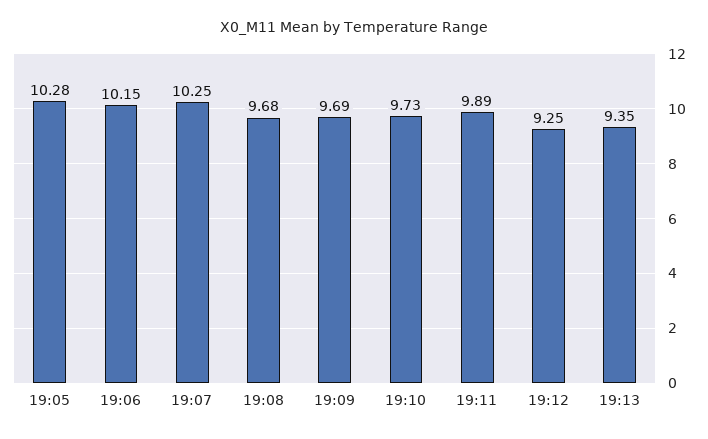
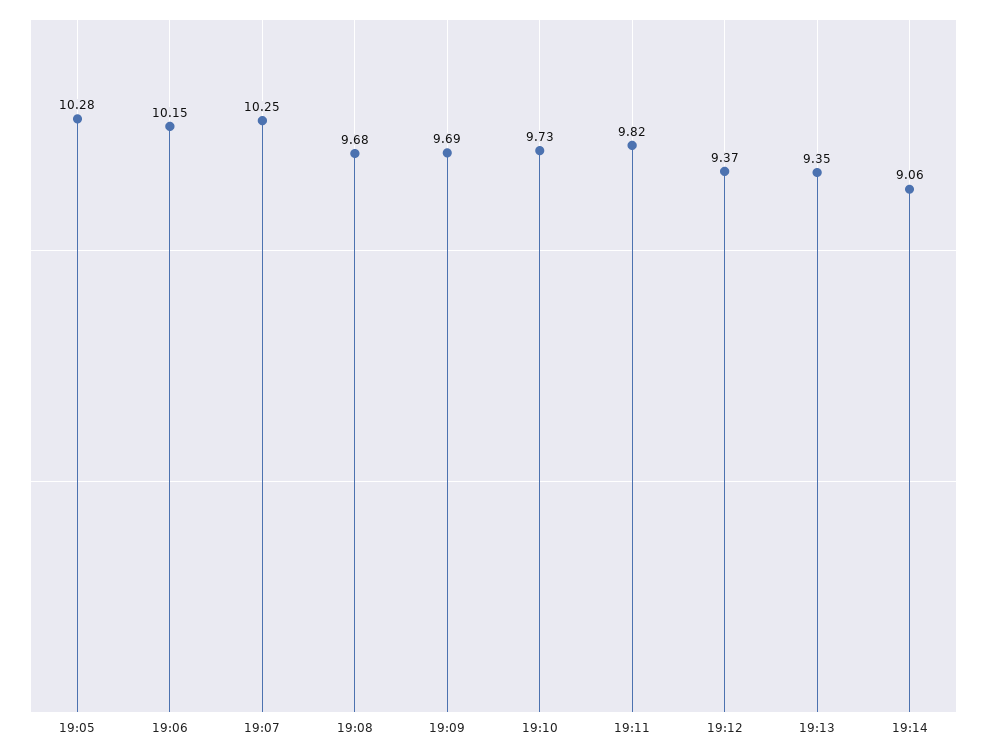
19:11: 9.89 -> 9.82
19:12: 9.25 -> 9.37
19:14: none -> 9.06

